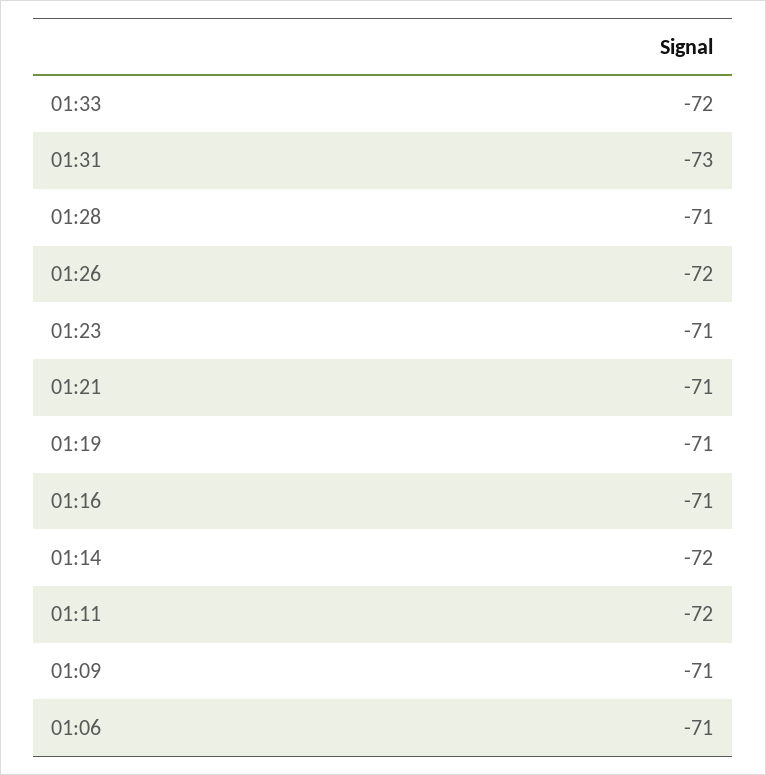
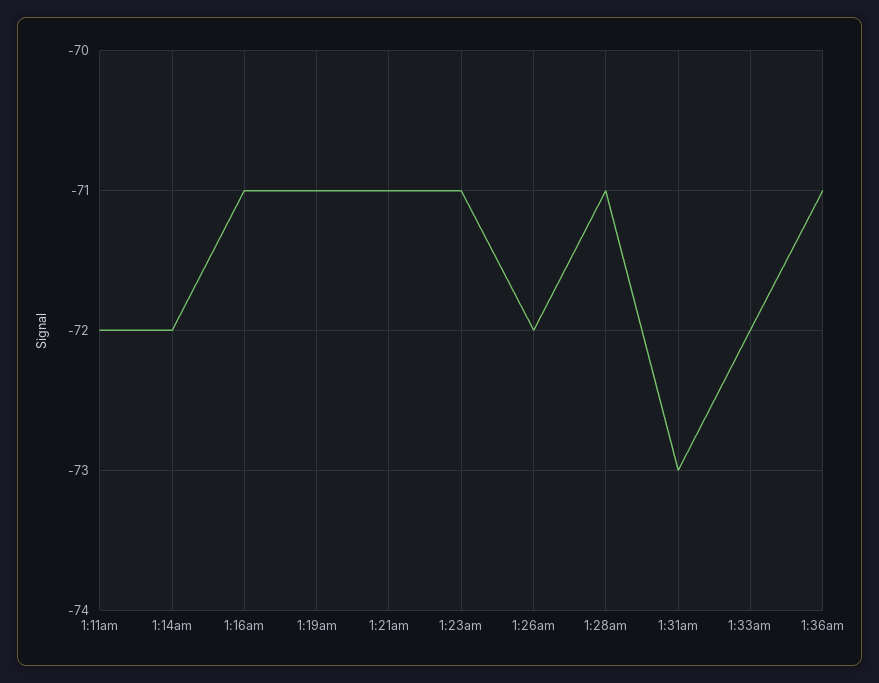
01:09: -71 -> none
01:06: -71 -> none
1:36am: none -> -71

